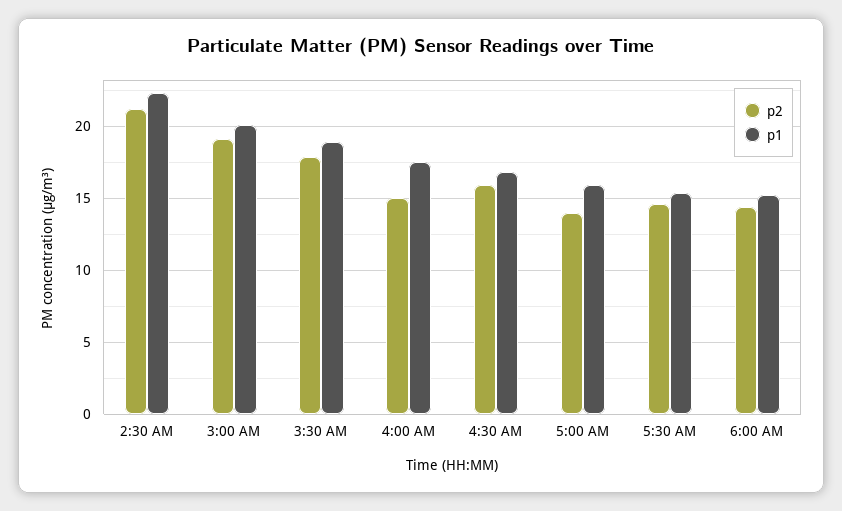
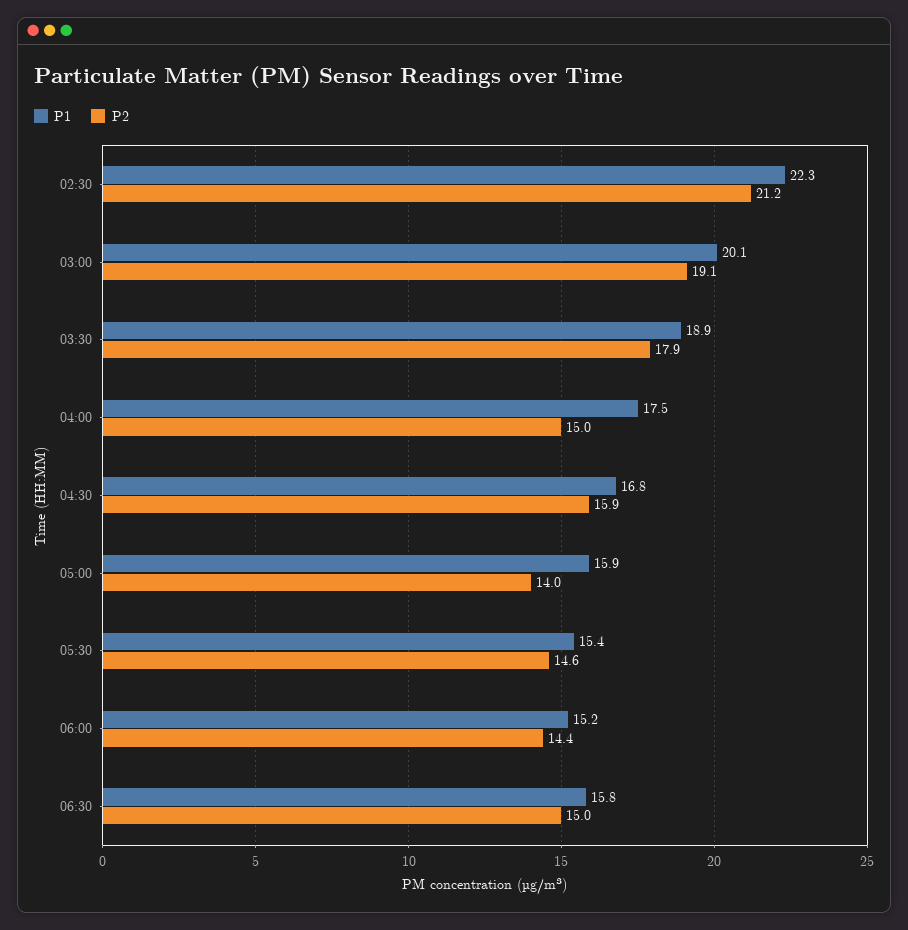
p1, 06:30: none -> 15.8
p2, 06:30: none -> 15

